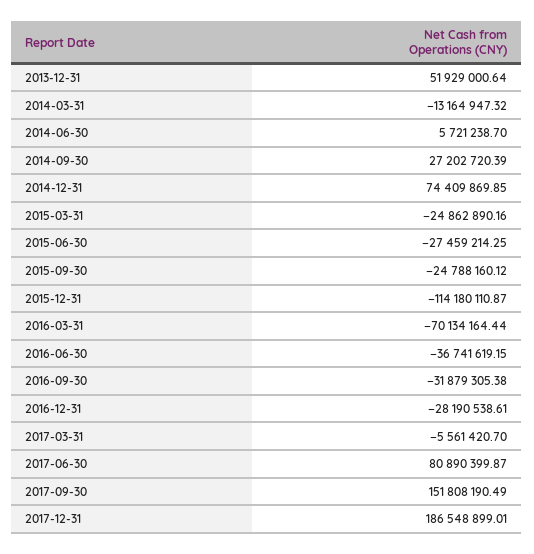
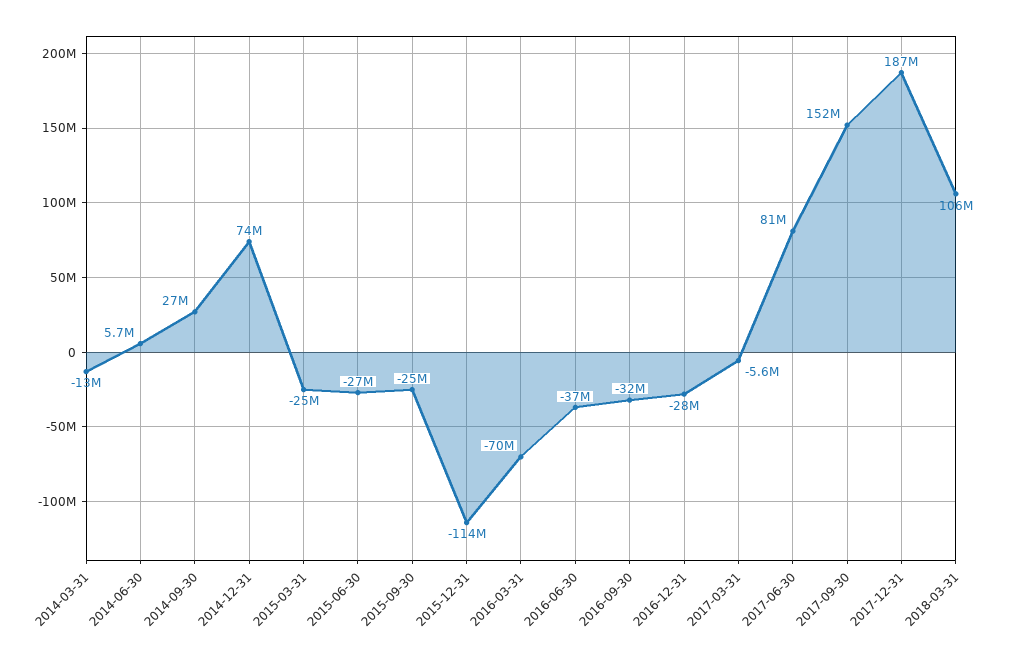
2013-12-31: 51929000.64 -> none
2018-03-31: none -> 106000000

